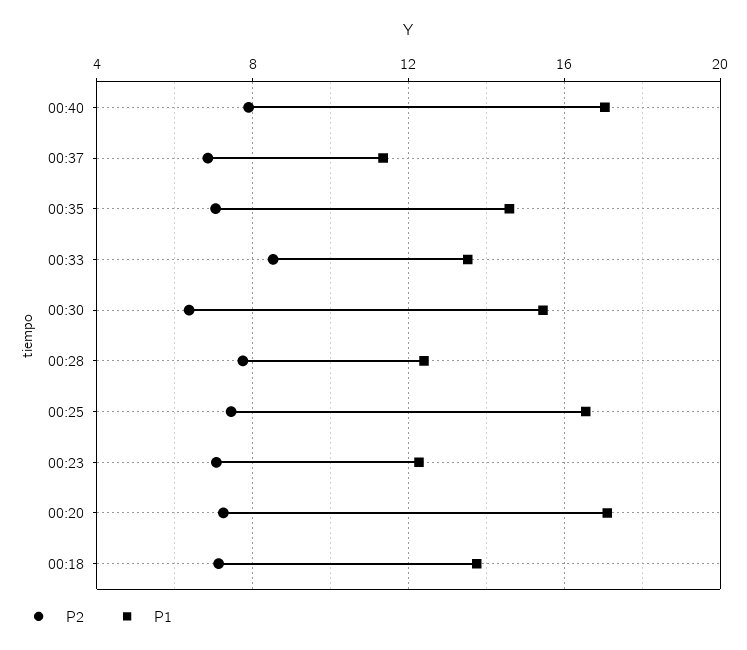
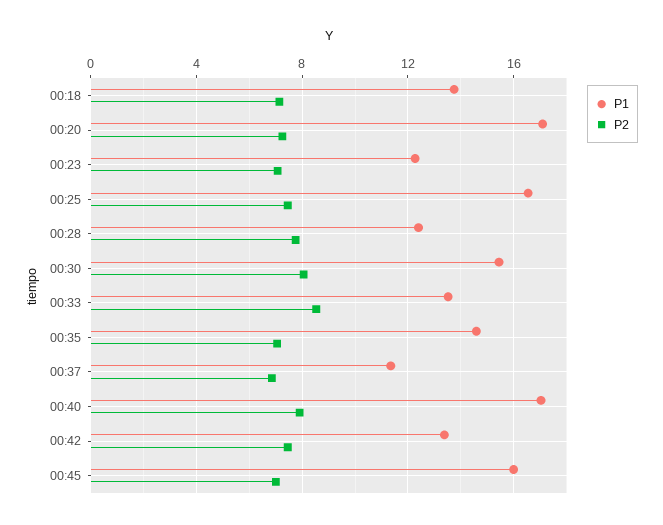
P2, 00:30: 6.5 -> 8
P1, 00:42: none -> 13.5
P2, 00:42: none -> 7.5
P1, 00:45: none -> 16
P2, 00:45: none -> 7

